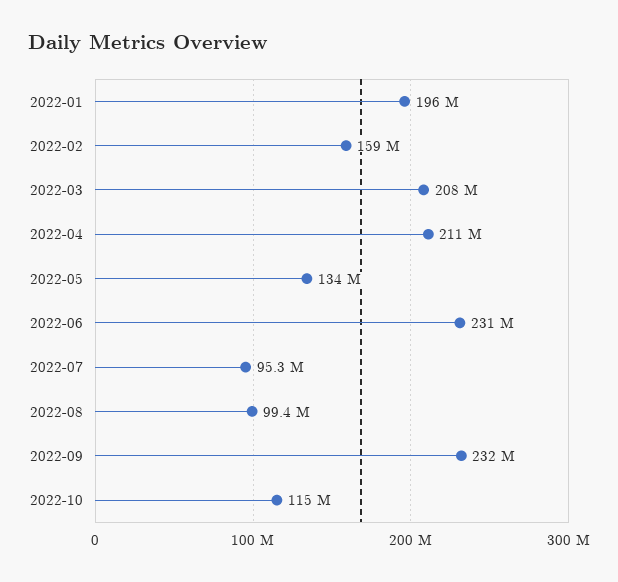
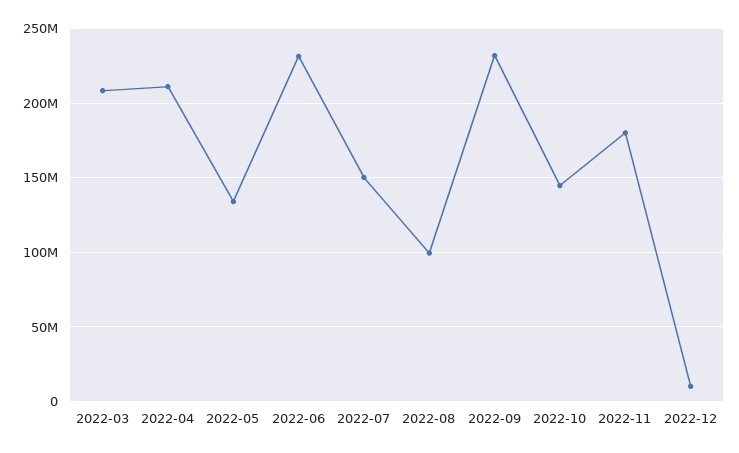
2022-01: 196000000 -> none
2022-02: 159000000 -> none
2022-07: 95300000 -> 150000000
2022-10: 115000000 -> 145000000
2022-11: none -> 180000000
2022-12: none -> 10000000

